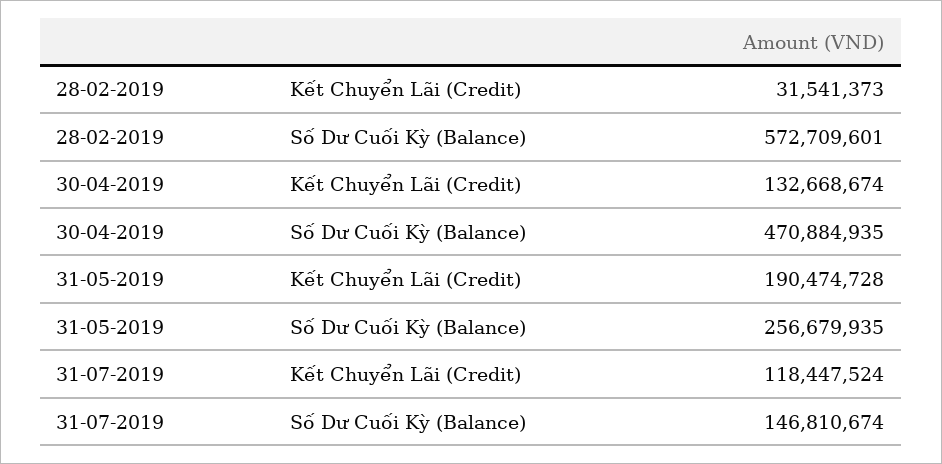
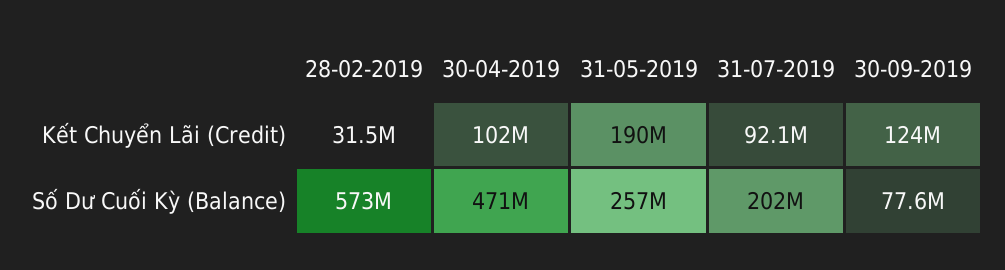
30-04-2019, Kết Chuyển Lãi (Credit): 132668674 -> 102000000
31-07-2019, Kết Chuyển Lãi (Credit): 118447524 -> 92100000
31-07-2019, Số Dư Cuối Kỳ (Balance): 146810674 -> 202000000
30-09-2019, Kết Chuyển Lãi (Credit): none -> 124000000
30-09-2019, Số Dư Cuối Kỳ (Balance): none -> 77600000

